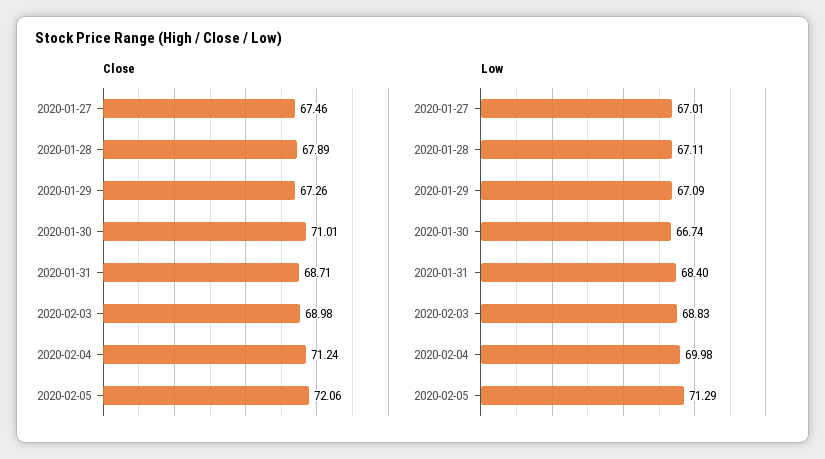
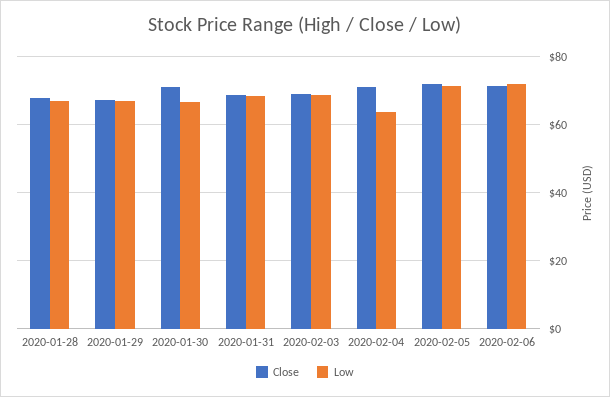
Close, 2020-01-27: 67.46 -> none
Low, 2020-01-27: 67.01 -> none
Low, 2020-02-04: 69.98 -> 64
Close, 2020-02-06: none -> 72
Low, 2020-02-06: none -> 72

